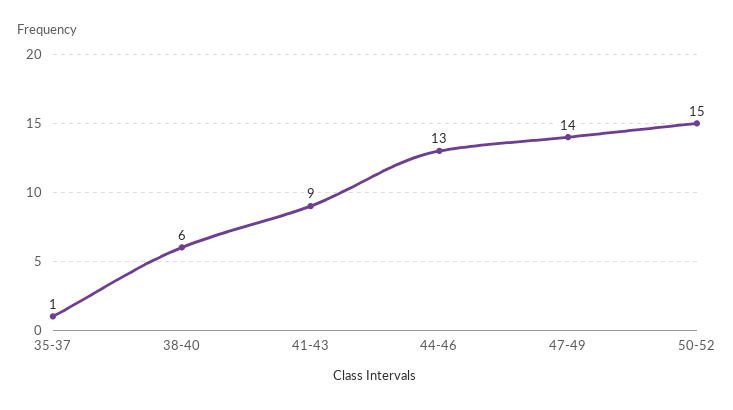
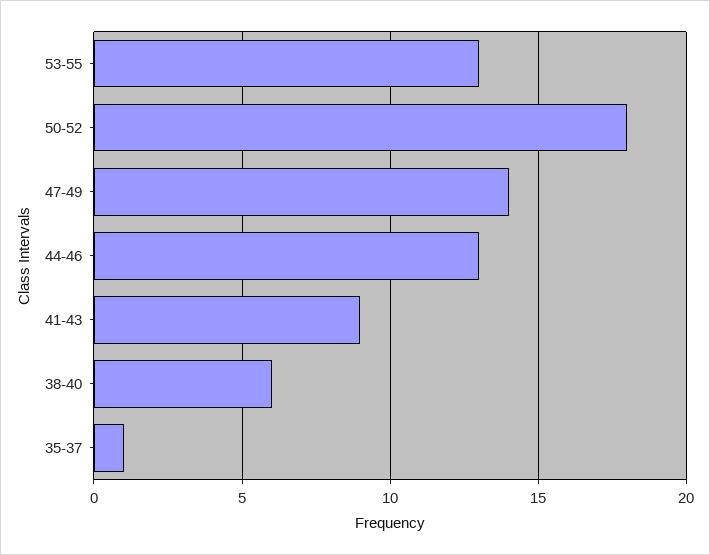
50-52: 15 -> 18
53-55: none -> 13

